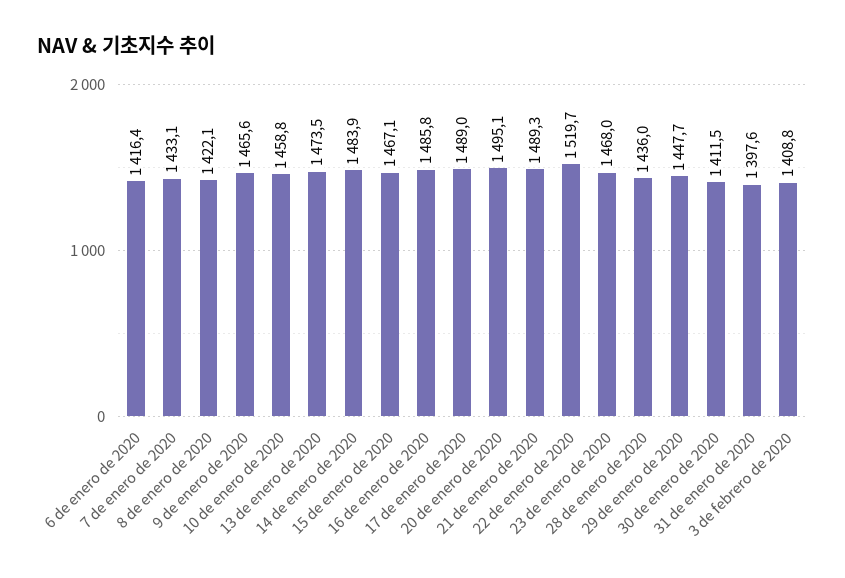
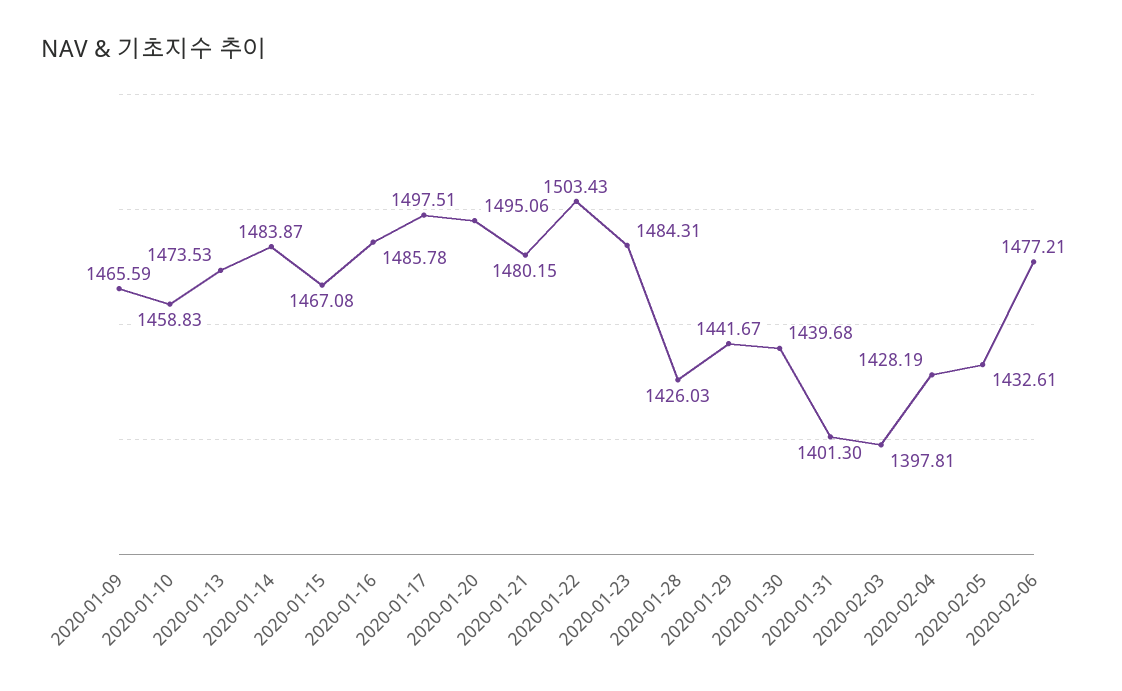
6 de enero de 2020: 1416.4 -> none
7 de enero de 2020: 1433.1 -> none
8 de enero de 2020: 1422.1 -> none
17 de enero de 2020: 1489 -> 1497.51
21 de enero de 2020: 1489.3 -> 1480.15
22 de enero de 2020: 1519.7 -> 1503.43
23 de enero de 2020: 1468 -> 1484.31
28 de enero de 2020: 1436 -> 1426.03
29 de enero de 2020: 1447.7 -> 1441.67
30 de enero de 2020: 1411.5 -> 1439.68
31 de enero de 2020: 1397.6 -> 1401.3
3 de febrero de 2020: 1408.8 -> 1397.81
2020-02-04: none -> 1428.19
2020-02-05: none -> 1432.61
2020-02-06: none -> 1477.21

